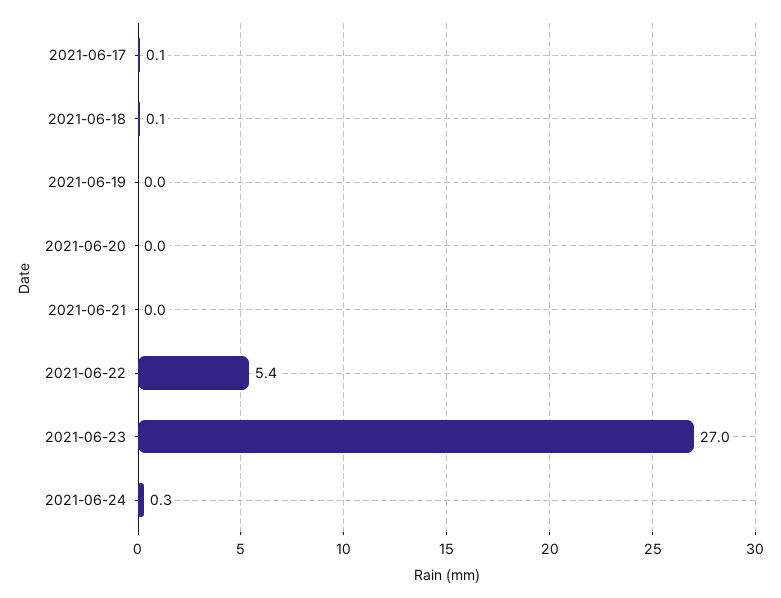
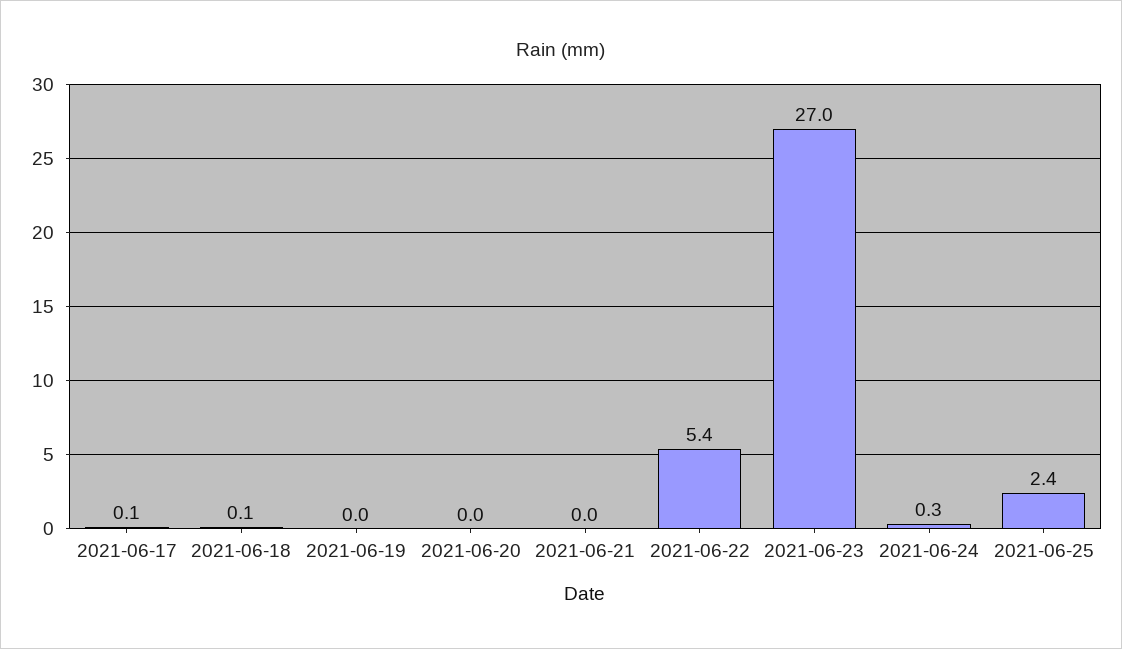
2021-06-25: none -> 2.4

